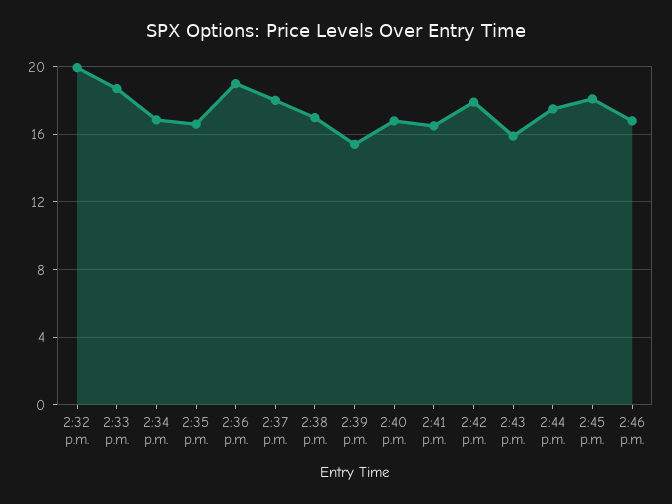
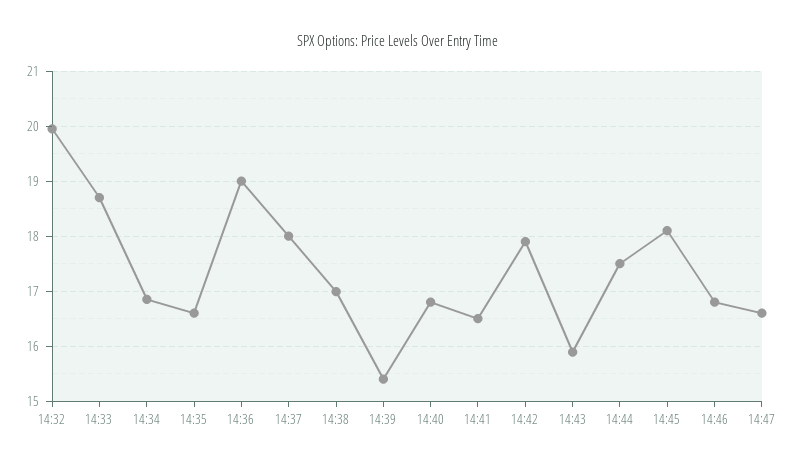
14:47: none -> 16.6

